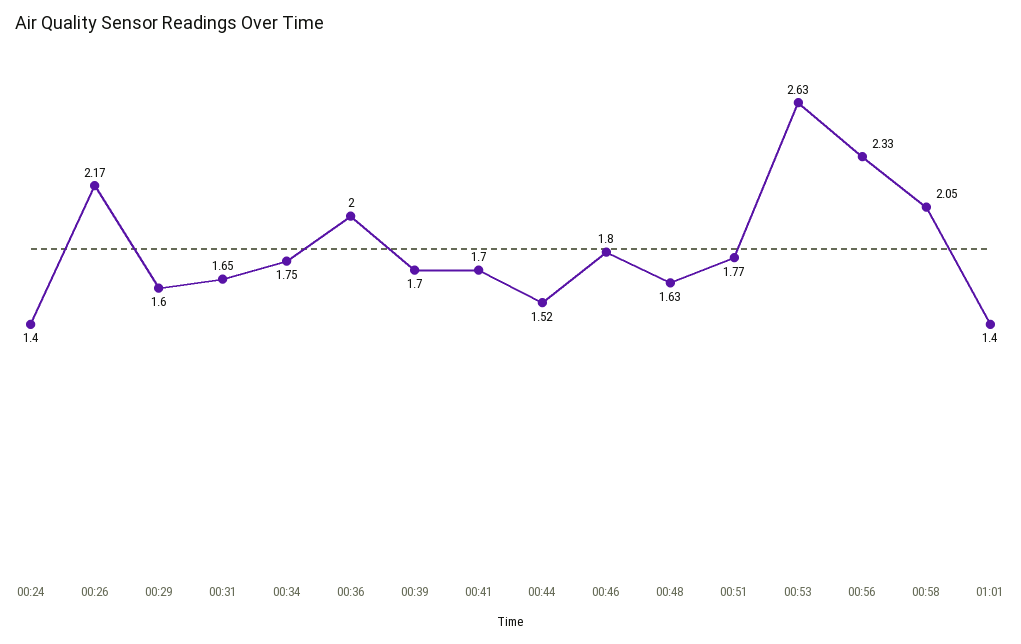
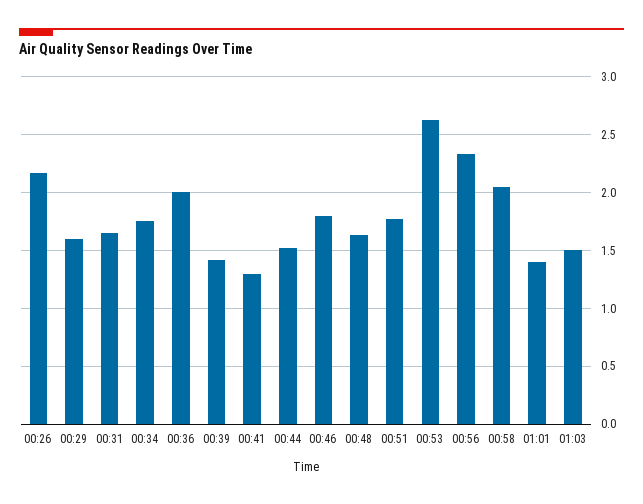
00:24: 1.4 -> none
00:39: 1.7 -> 1.4
00:41: 1.7 -> 1.3
01:03: none -> 1.5

